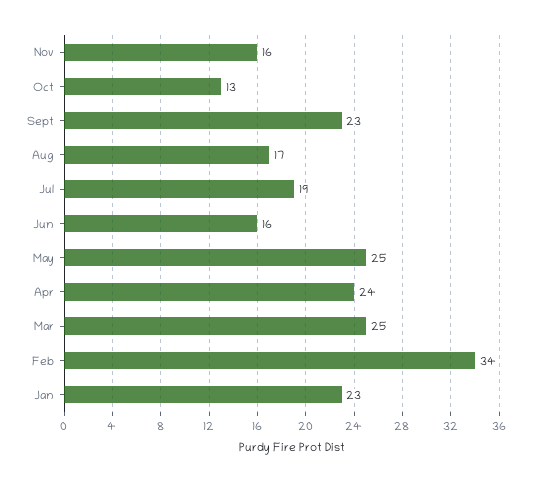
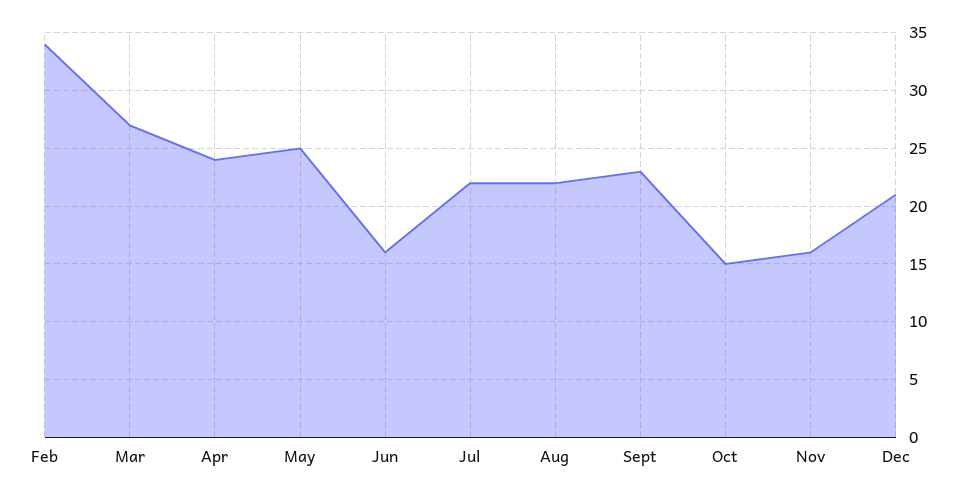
Oct: 13 -> 15
Aug: 17 -> 22
Jul: 19 -> 22
Mar: 25 -> 27
Jan: 23 -> none
Dec: none -> 21

